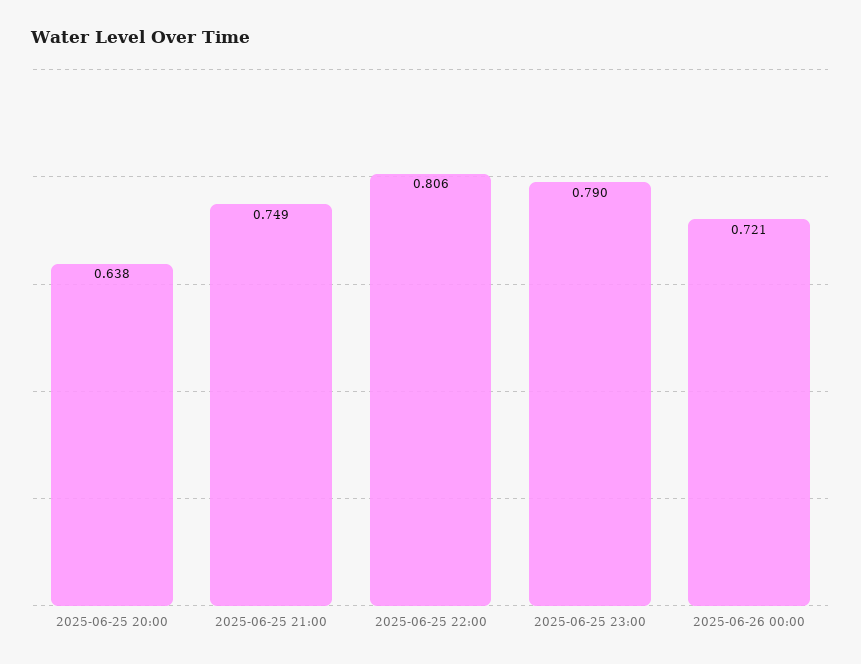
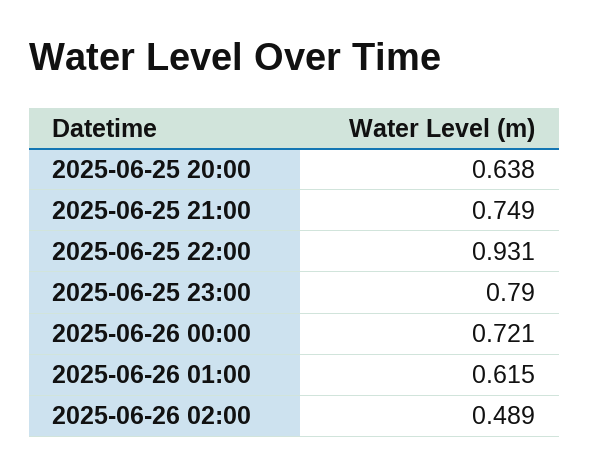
2025-06-25 22:00: 0.806 -> 0.931
2025-06-26 01:00: none -> 0.615
2025-06-26 02:00: none -> 0.489

